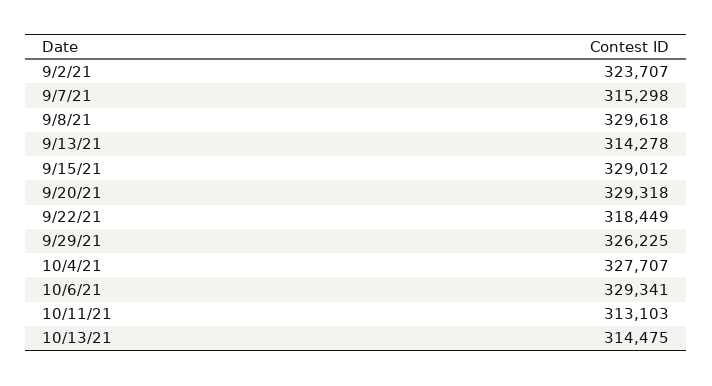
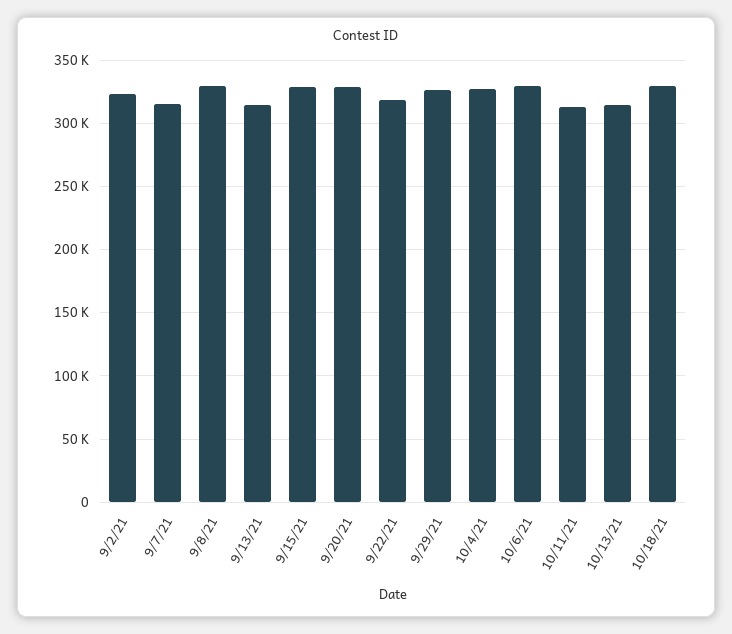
10/18/21: none -> 330000

